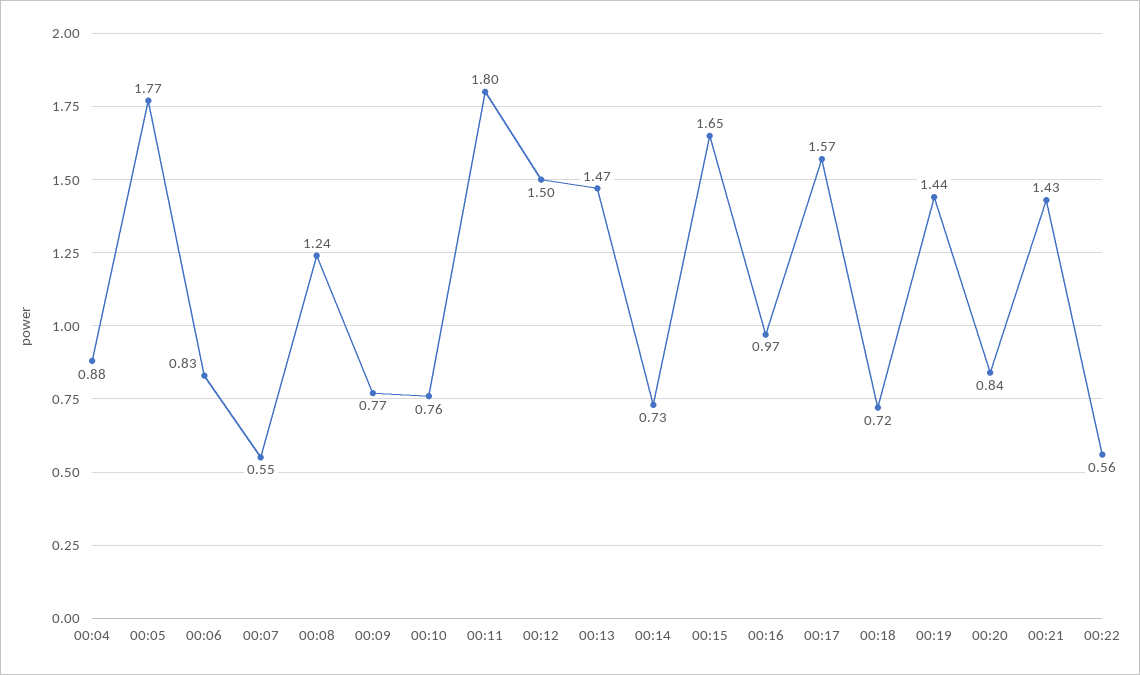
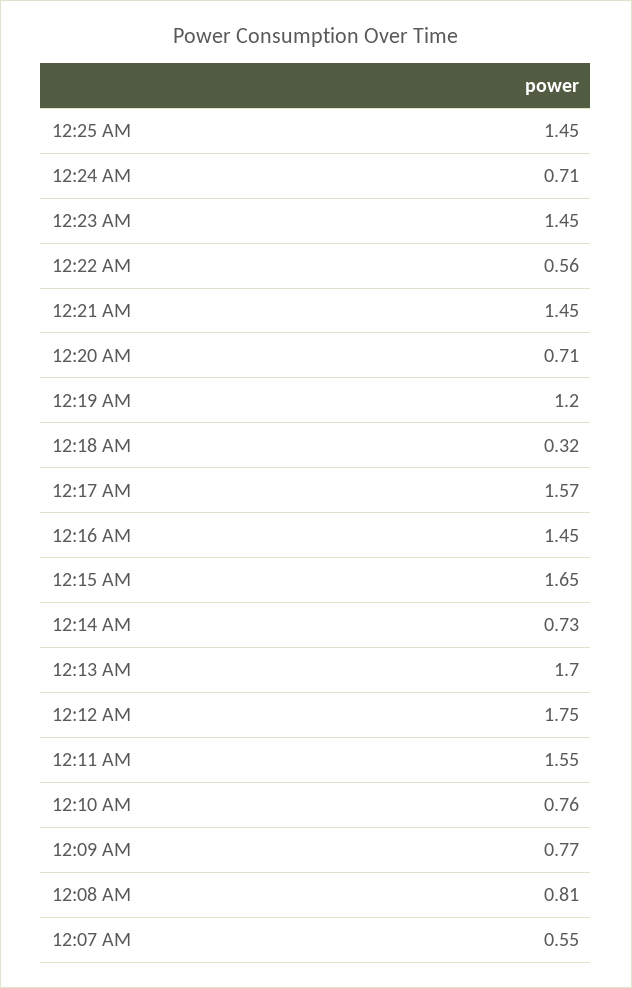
00:04: 0.88 -> none
00:05: 1.77 -> none
00:06: 0.83 -> none
00:08: 1.24 -> 0.81
00:11: 1.8 -> 1.55
00:12: 1.5 -> 1.75
00:13: 1.47 -> 1.7
00:16: 0.97 -> 1.45
00:18: 0.72 -> 0.32
00:19: 1.44 -> 1.2
00:20: 0.84 -> 0.71
00:21: 1.43 -> 1.45
12:25 AM: none -> 1.45
12:24 AM: none -> 0.71
12:23 AM: none -> 1.45

